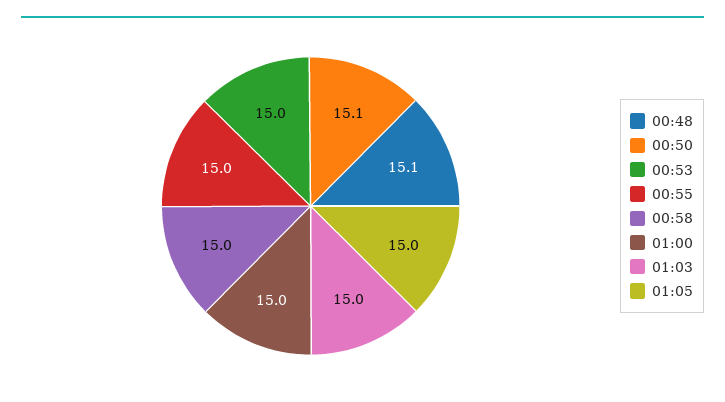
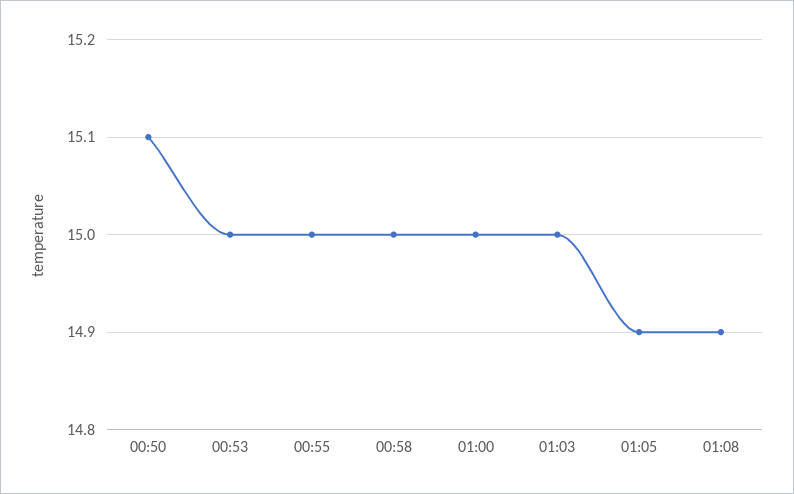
00:48: 15.1 -> none
01:05: 15 -> 14.9
01:08: none -> 14.9

